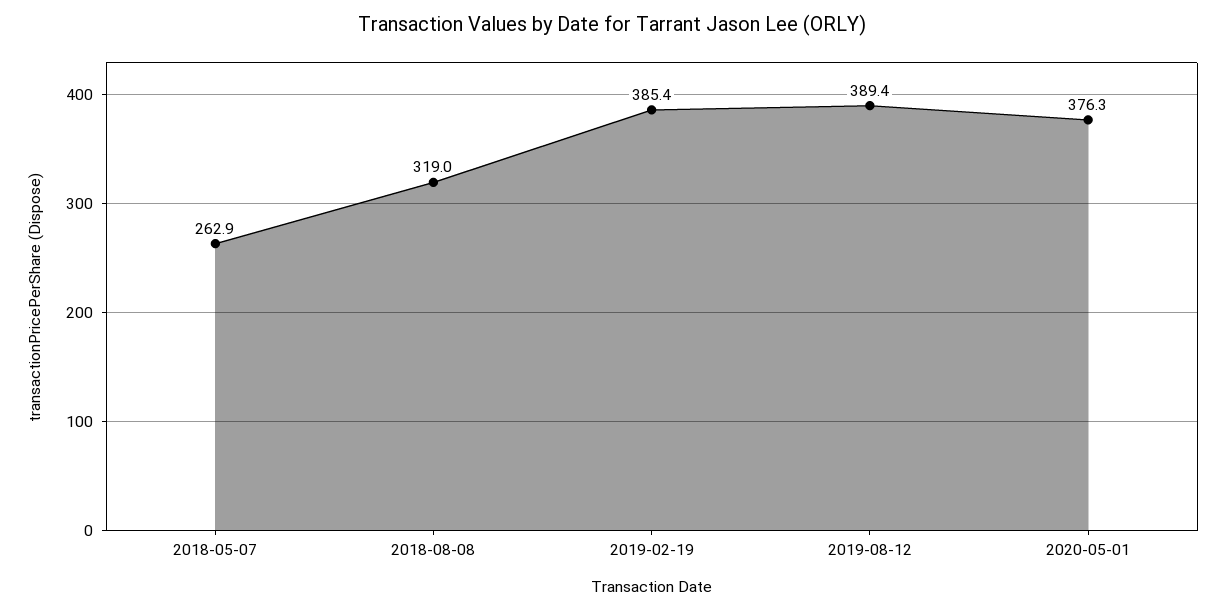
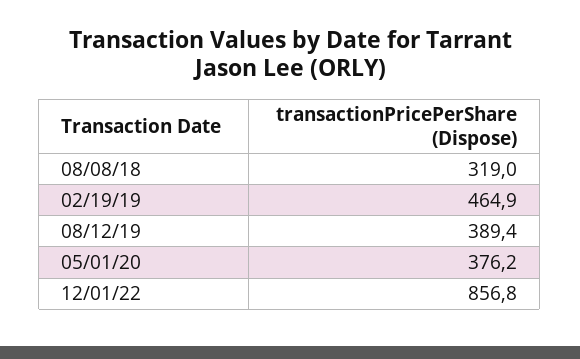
2018-05-07: 262.9 -> none
2019-02-19: 385.4 -> 464.9
2020-05-01: 376.3 -> 376.2
12/01/22: none -> 856.8

